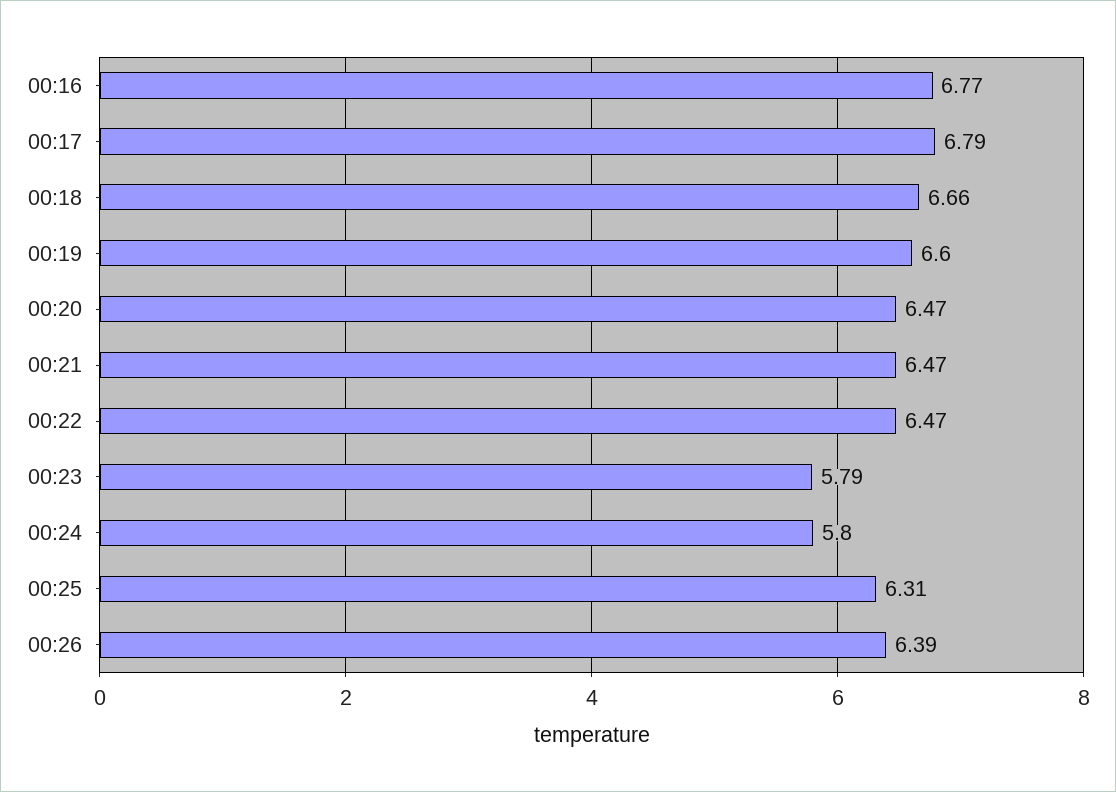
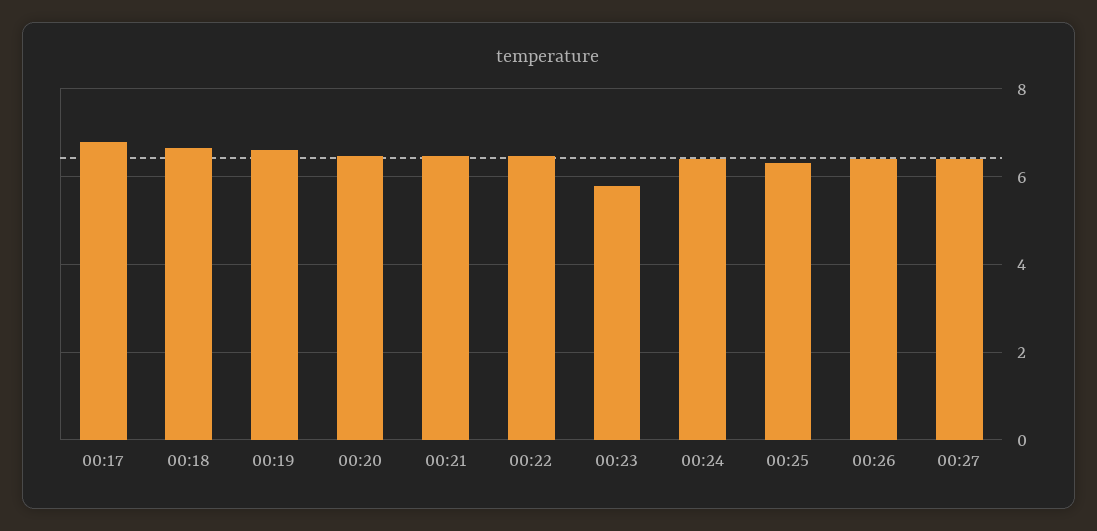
00:16: 6.77 -> none
00:24: 5.8 -> 6.4
00:27: none -> 6.4

